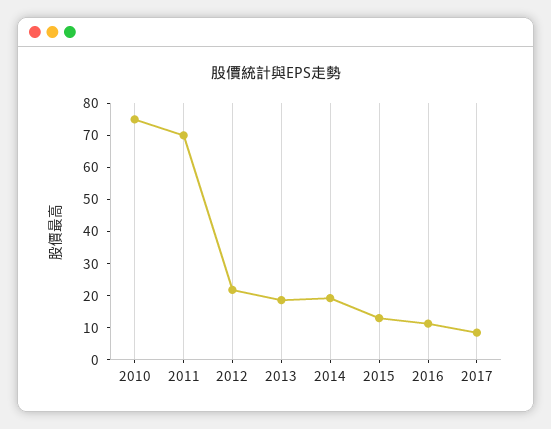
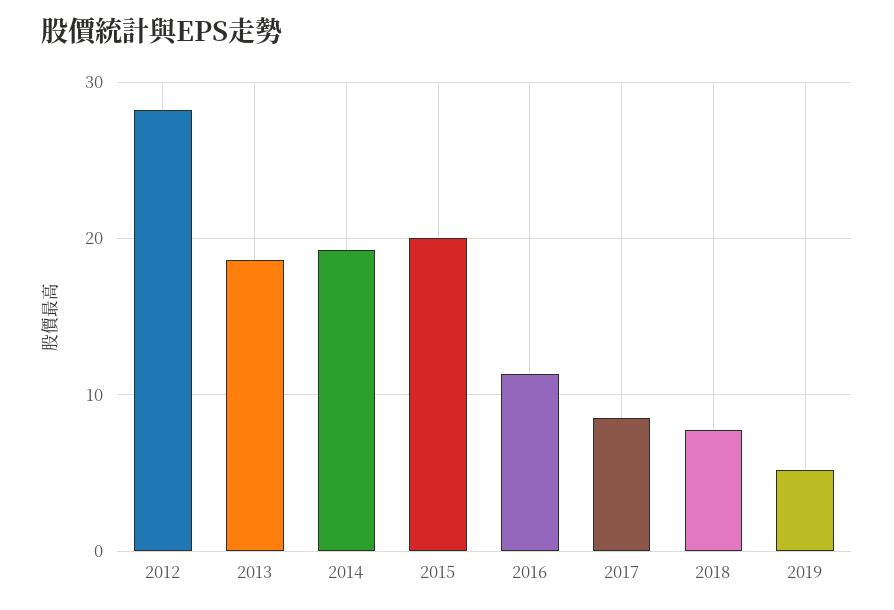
2010: 75 -> none
2011: 70 -> none
2012: 22.5 -> 28
2015: 12.5 -> 20
2018: none -> 8
2019: none -> 5

